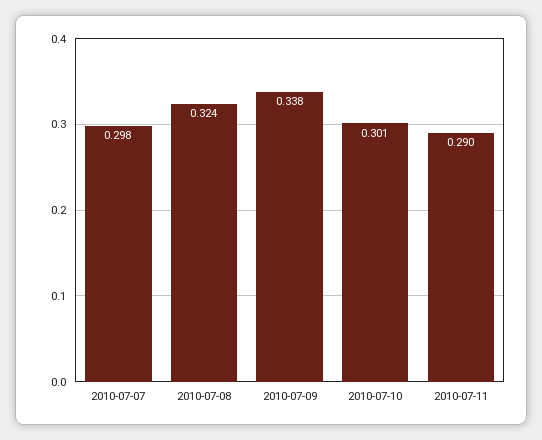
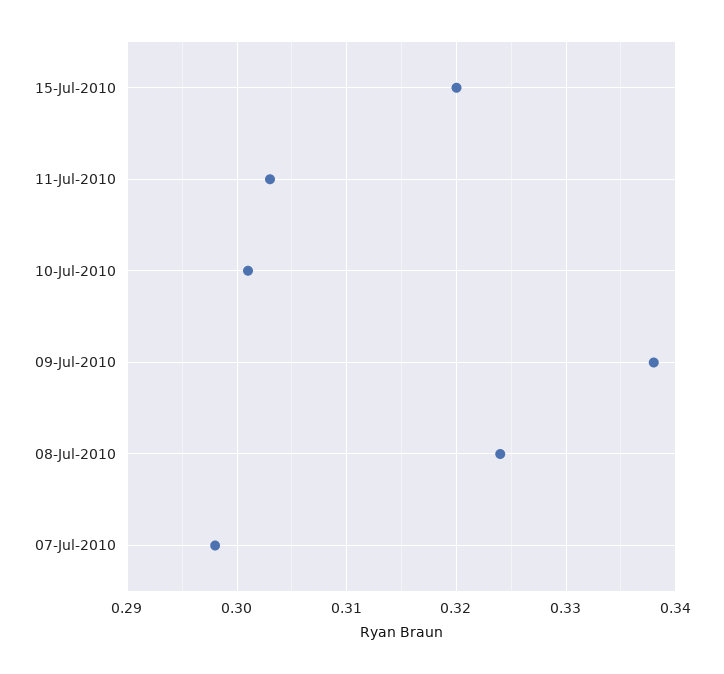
2010-07-11: 0.29 -> 0.303
15-Jul-2010: none -> 0.32

